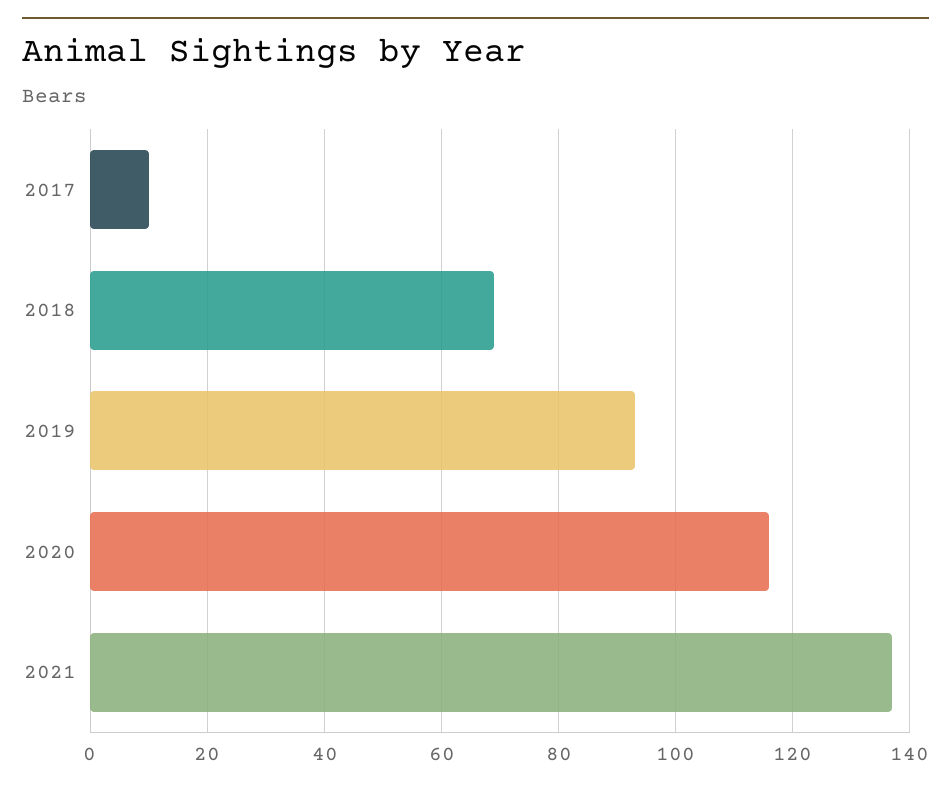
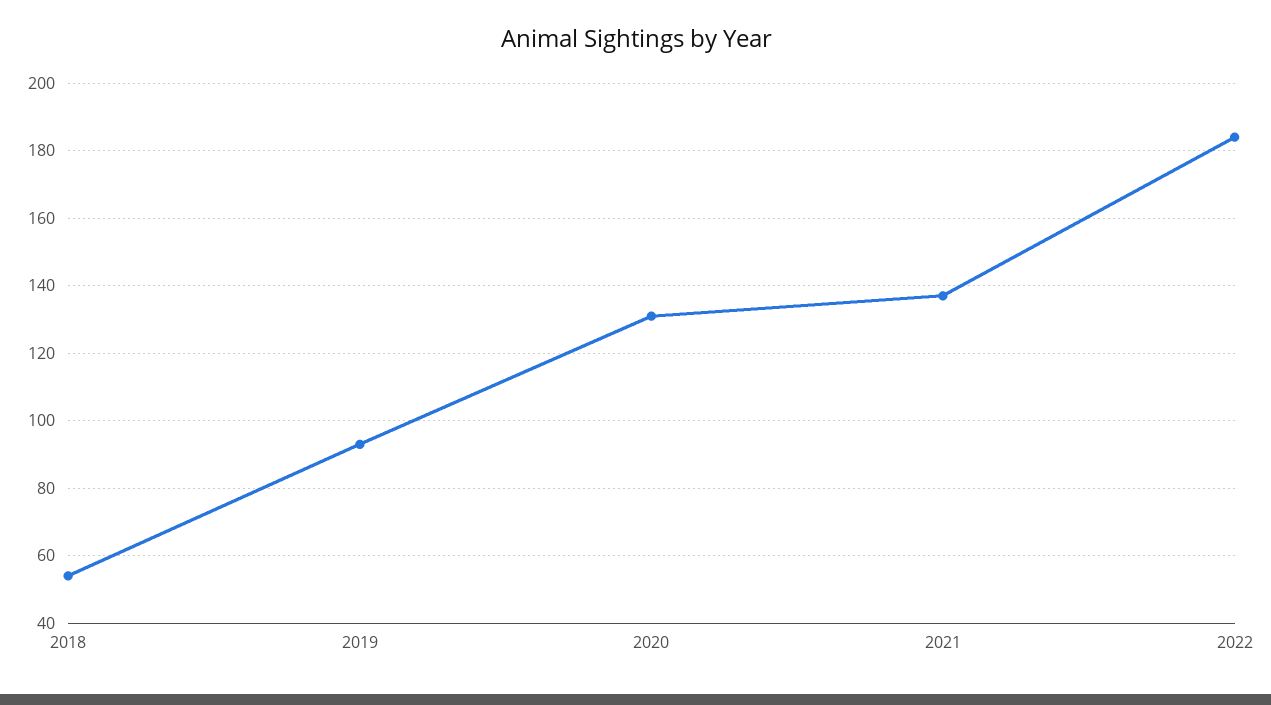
2017: 10 -> none
2018: 70 -> 55
2020: 115 -> 130
2022: none -> 185

